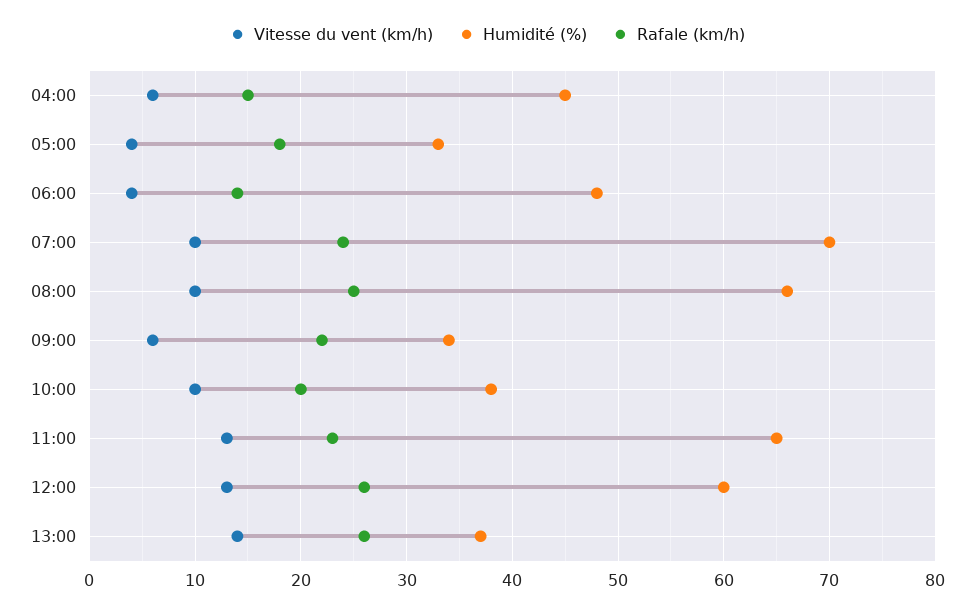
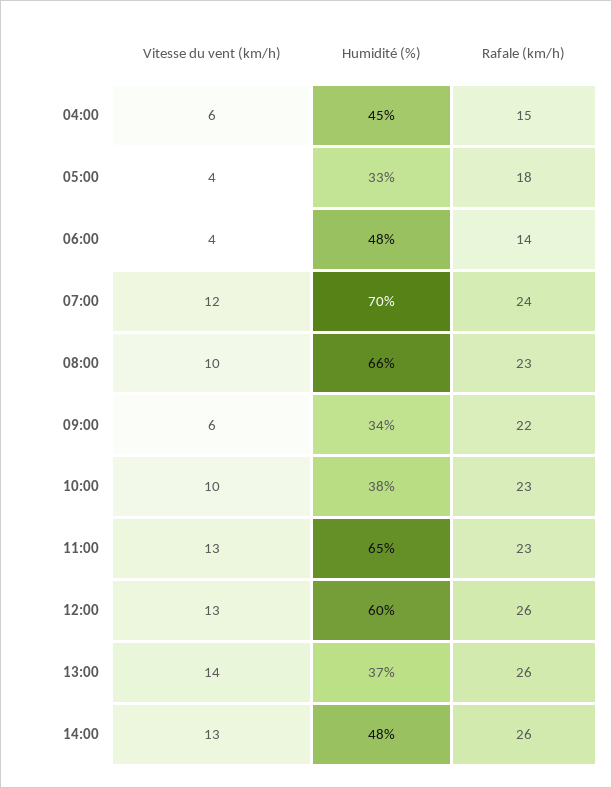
Vitesse du vent (km/h), 07:00: 10 -> 12
Rafale (km/h), 08:00: 25 -> 23
Rafale (km/h), 10:00: 20 -> 23
Vitesse du vent (km/h), 14:00: none -> 13
Humidité (%), 14:00: none -> 48
Rafale (km/h), 14:00: none -> 26

